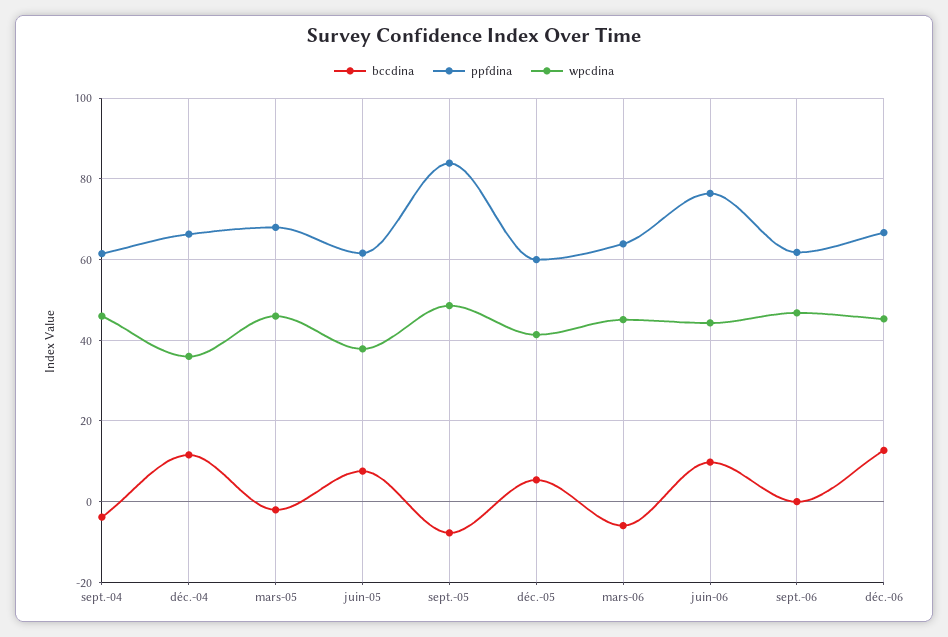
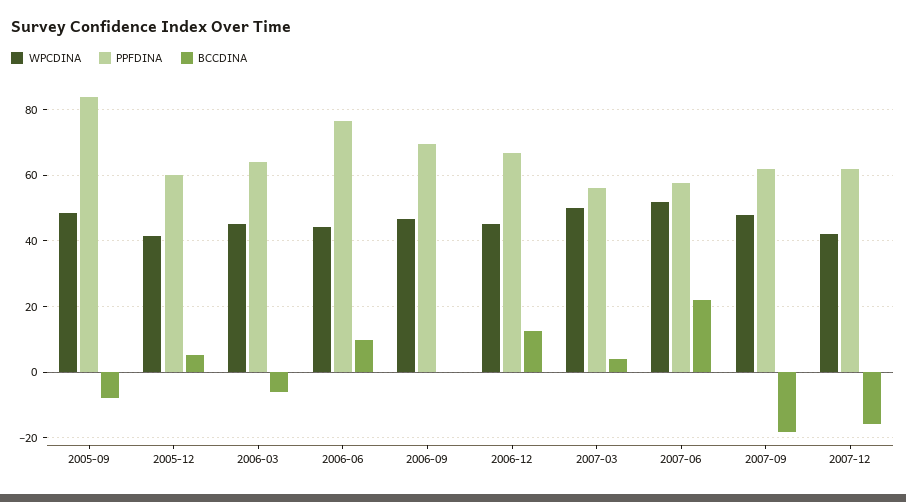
bccdina, sept.-04: -4 -> none
ppfdina, sept.-04: 62 -> none
wpcdina, sept.-04: 46 -> none
bccdina, déc.-04: 12 -> none
ppfdina, déc.-04: 66 -> none
wpcdina, déc.-04: 36 -> none
bccdina, mars-05: -2 -> none
ppfdina, mars-05: 68 -> none
wpcdina, mars-05: 46 -> none
bccdina, juin-05: 8 -> none
ppfdina, juin-05: 62 -> none
wpcdina, juin-05: 38 -> none
ppfdina, sept.-06: 62 -> 70
wpcdina, 2007-03: none -> 50
ppfdina, 2007-03: none -> 56
bccdina, 2007-03: none -> 4
wpcdina, 2007-06: none -> 52
ppfdina, 2007-06: none -> 58
bccdina, 2007-06: none -> 22
wpcdina, 2007-09: none -> 48
ppfdina, 2007-09: none -> 62
bccdina, 2007-09: none -> -18
wpcdina, 2007-12: none -> 42
ppfdina, 2007-12: none -> 62
bccdina, 2007-12: none -> -16

